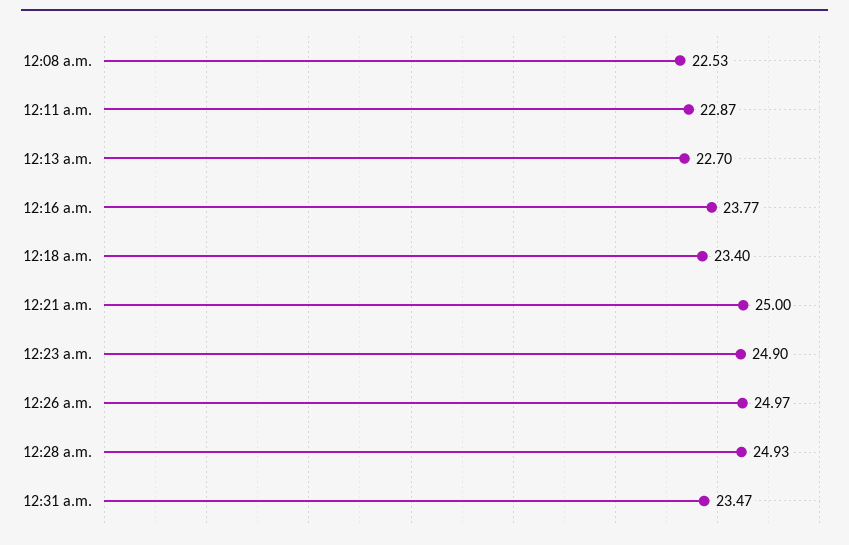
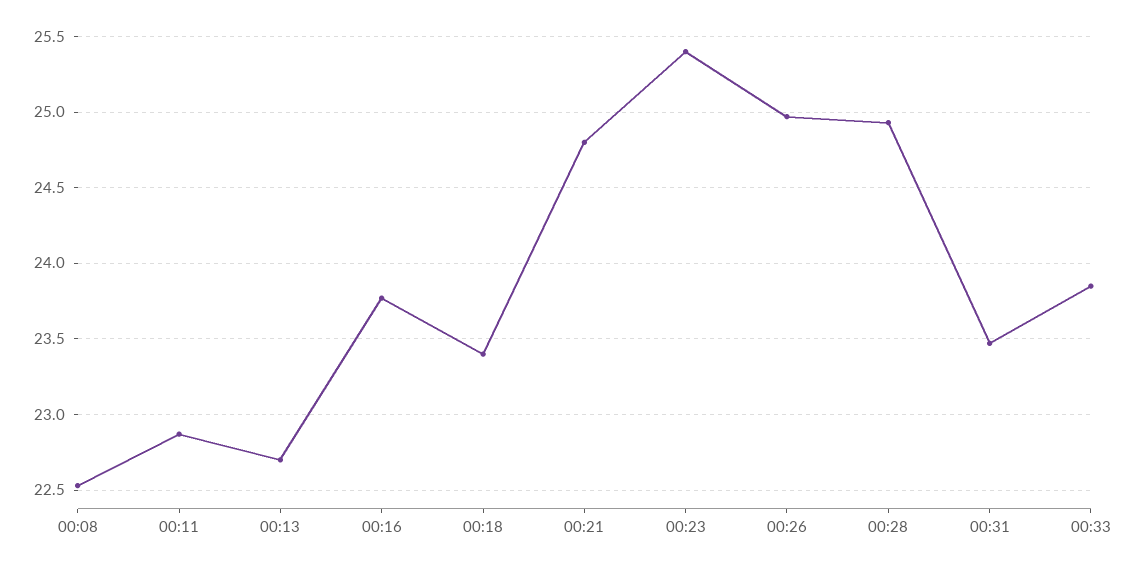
12:21 a.m.: 25 -> 24.8
12:23 a.m.: 24.9 -> 25.4
00:33: none -> 23.85

